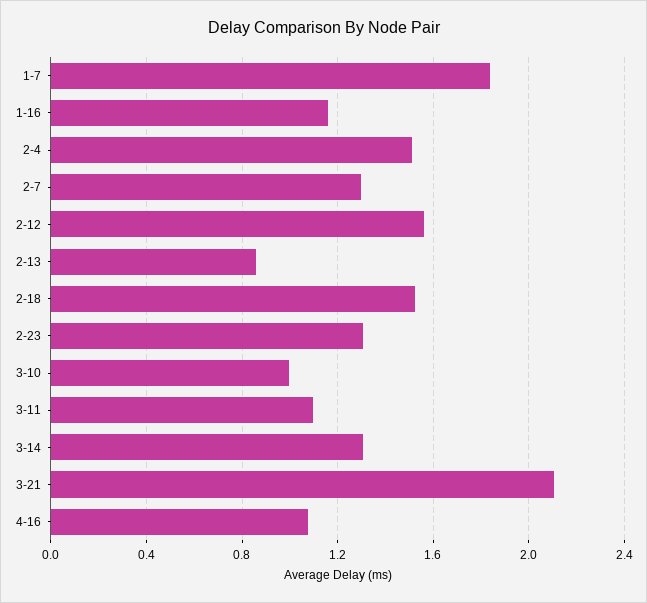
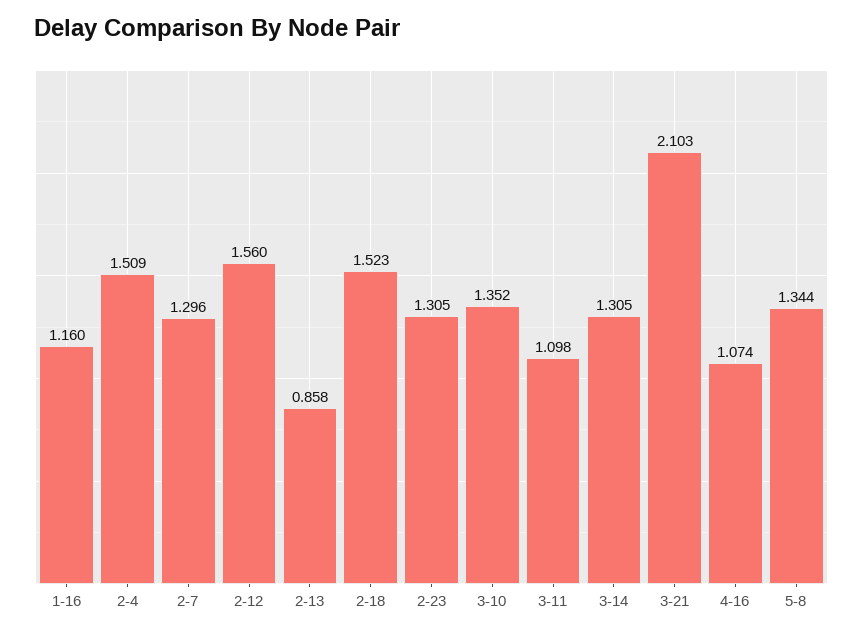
1-7: 1.85 -> none
3-10: 1 -> 1.352
5-8: none -> 1.344

